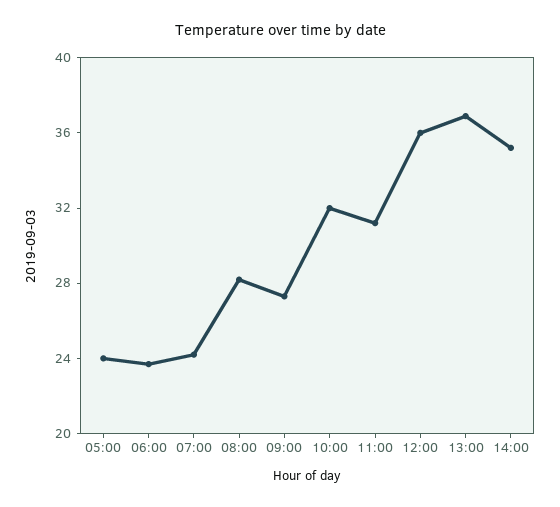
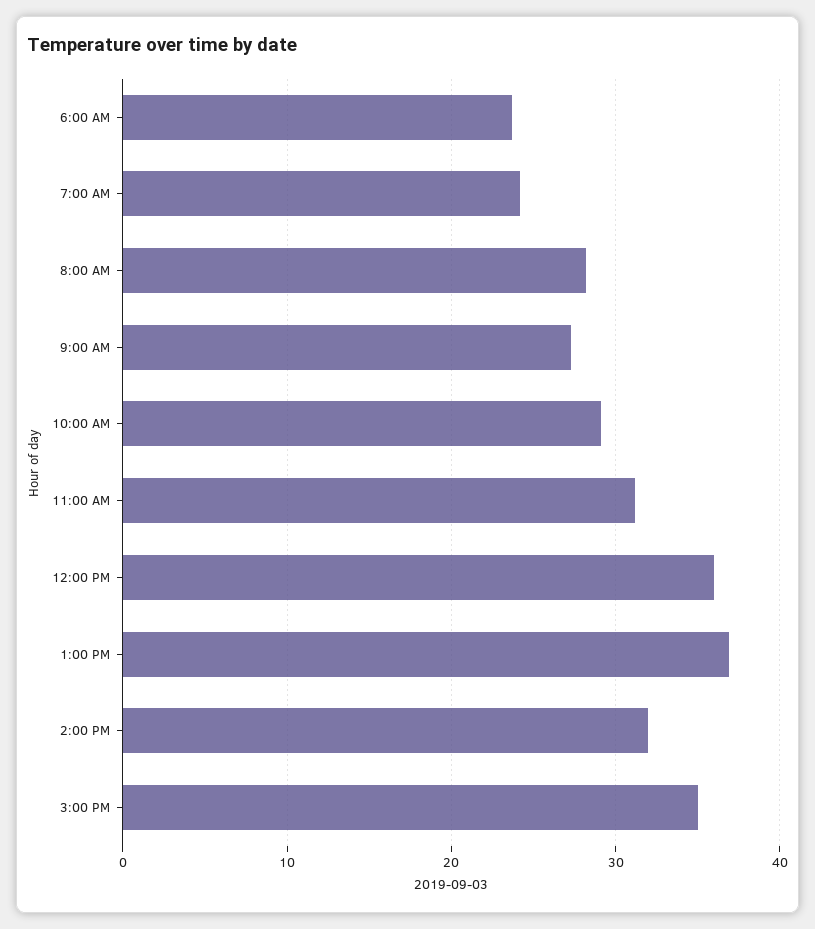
05:00: 24 -> none
10:00: 32 -> 29
14:00: 35 -> 32
3:00 PM: none -> 35

